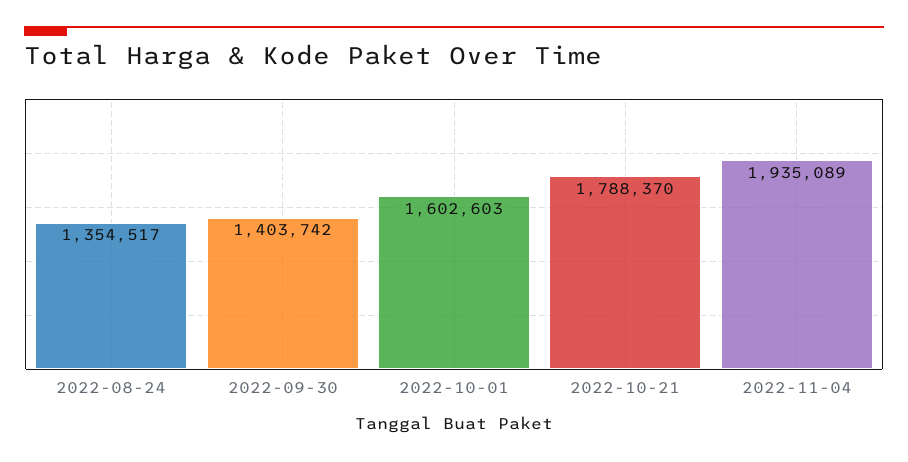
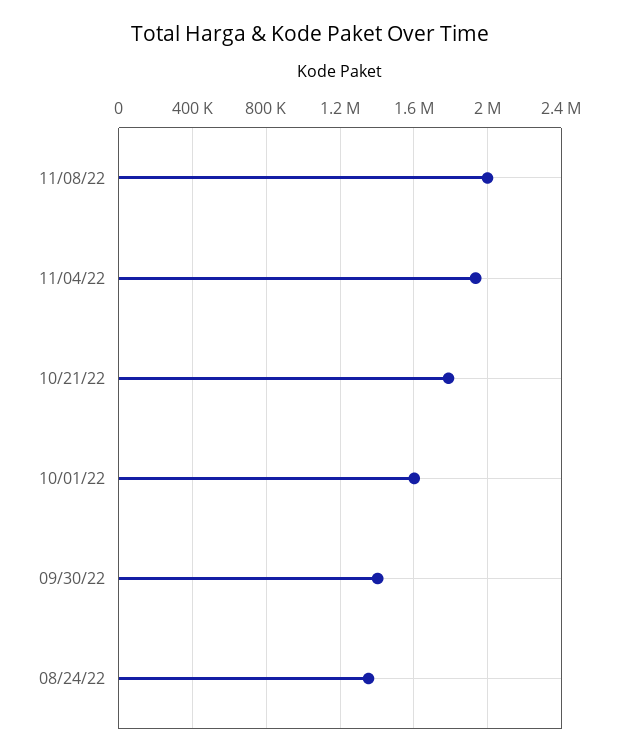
11/08/22: none -> 2000000

